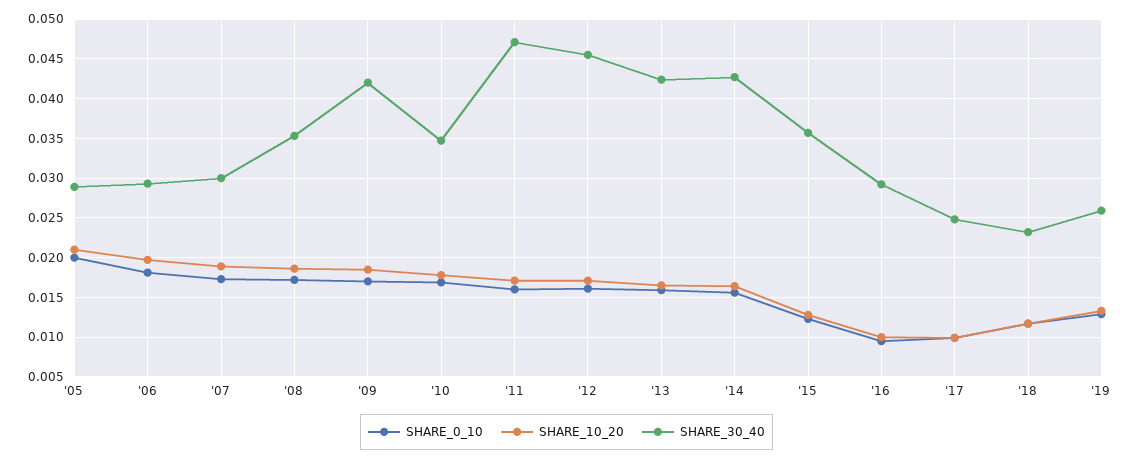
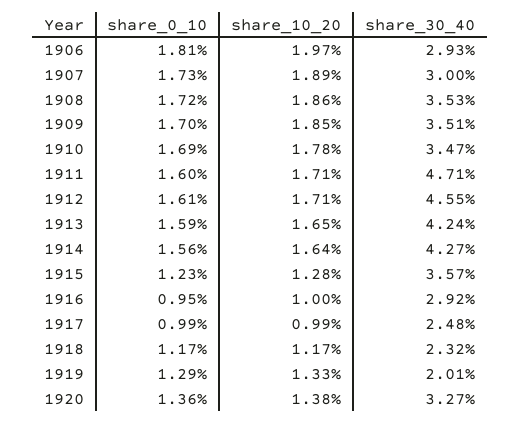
SHARE_0_10, '05: 0.02 -> none
SHARE_10_20, '05: 0.021 -> none
SHARE_30_40, '05: 0.029 -> none
SHARE_30_40, '09: 0.042 -> 0.0351
SHARE_30_40, '19: 0.026 -> 0.0201
SHARE_0_10, 1920: none -> 0.0136
SHARE_10_20, 1920: none -> 0.0138
SHARE_30_40, 1920: none -> 0.0327

